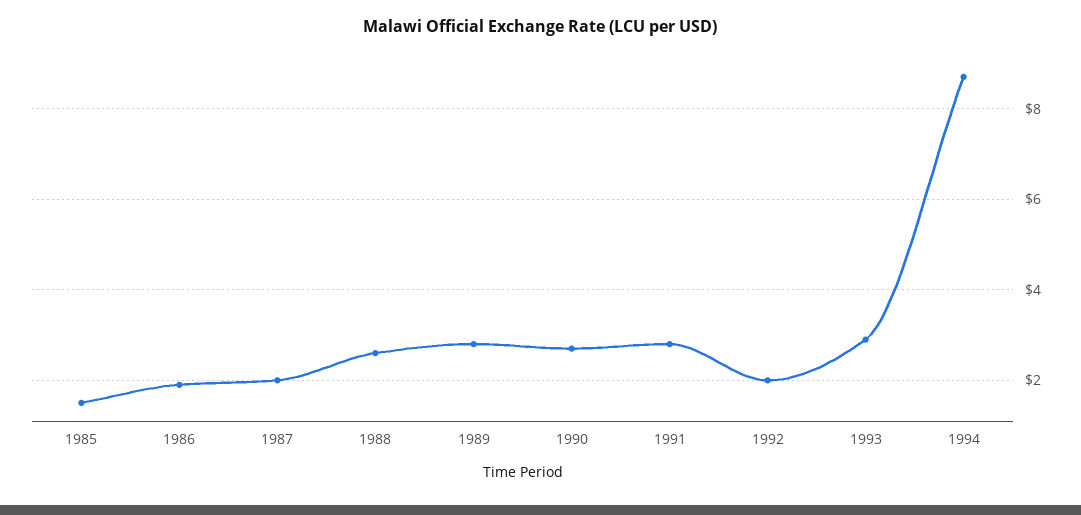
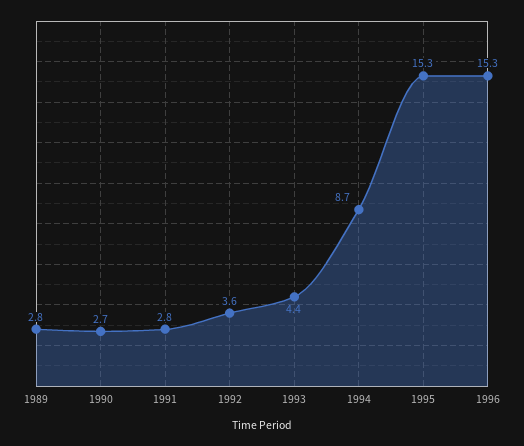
1985: 1.5 -> none
1986: 2 -> none
1987: 2 -> none
1988: 2.5 -> none
1992: 2 -> 3.6
1993: 3 -> 4.4
1995: none -> 15.3
1996: none -> 15.3

